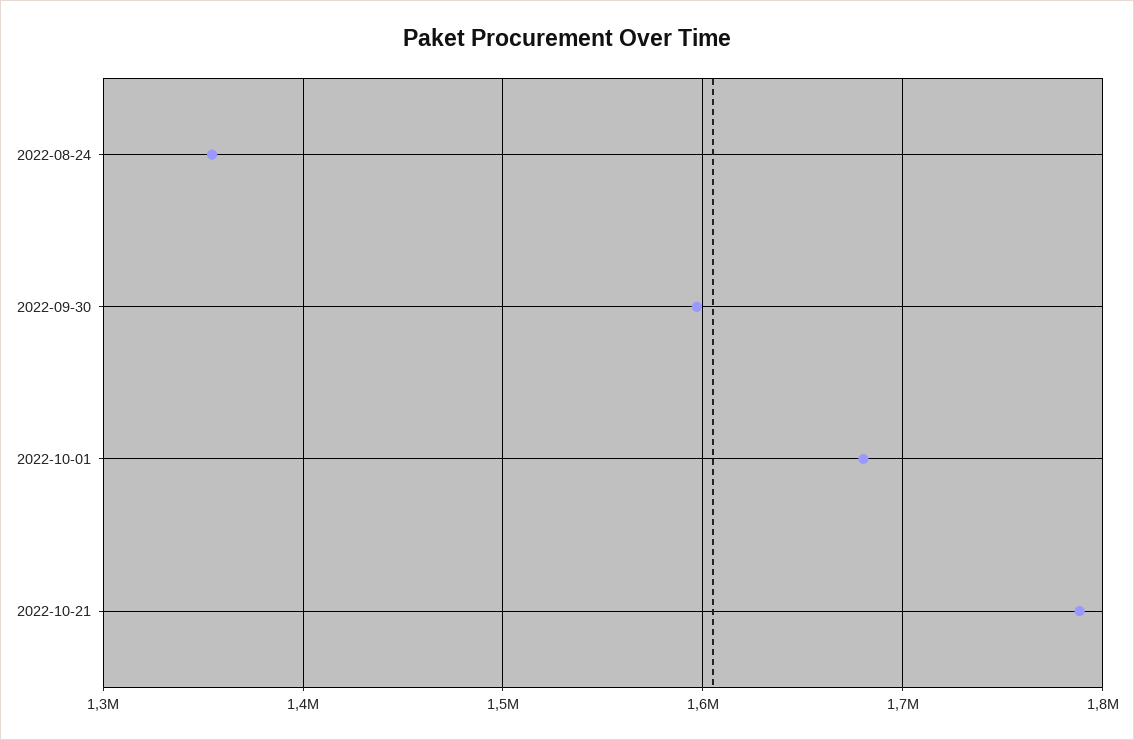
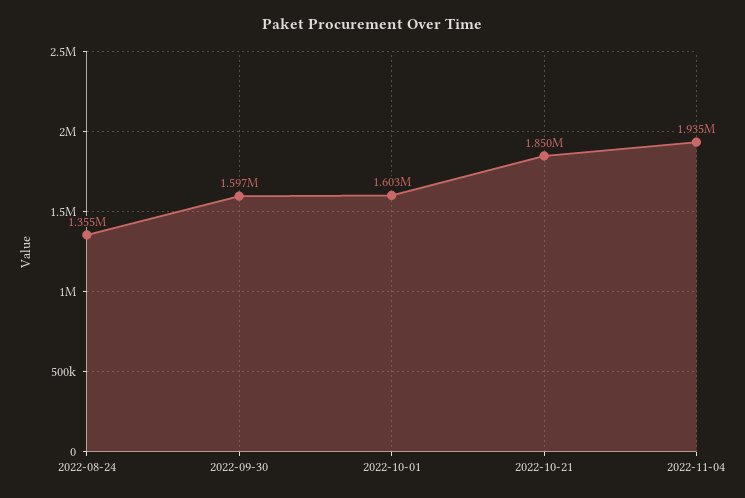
2022-10-01: 1680000 -> 1603000
2022-10-21: 1790000 -> 1850000
2022-11-04: none -> 1935000

